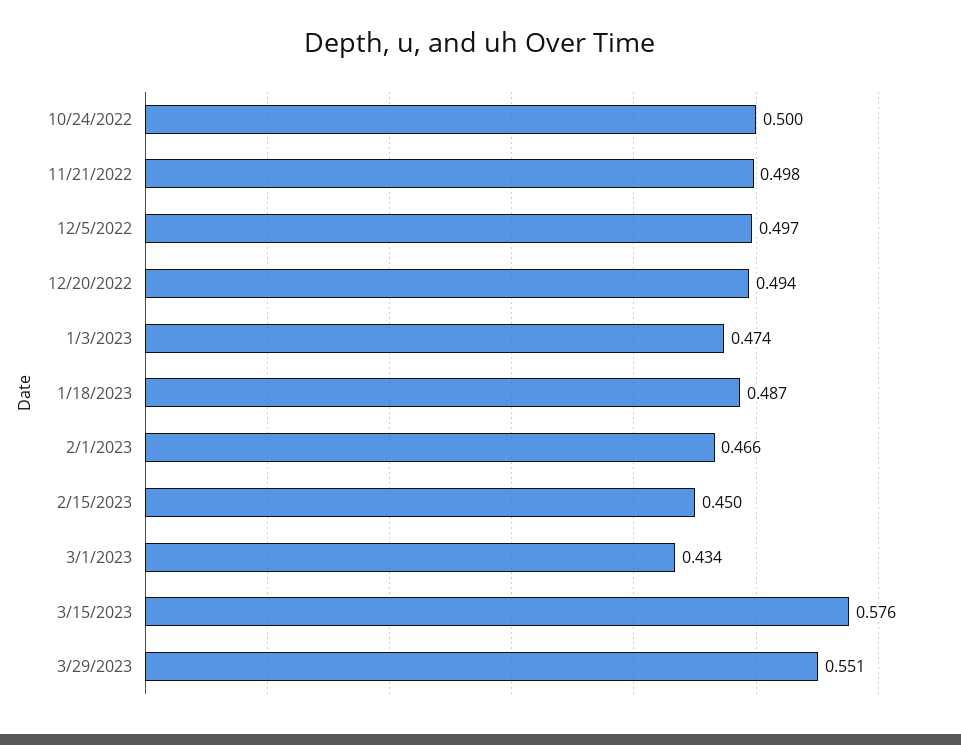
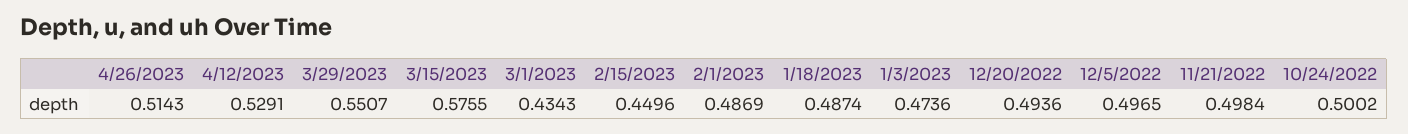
2/1/2023: 0.466 -> 0.4869
4/26/2023: none -> 0.5143
4/12/2023: none -> 0.5291

